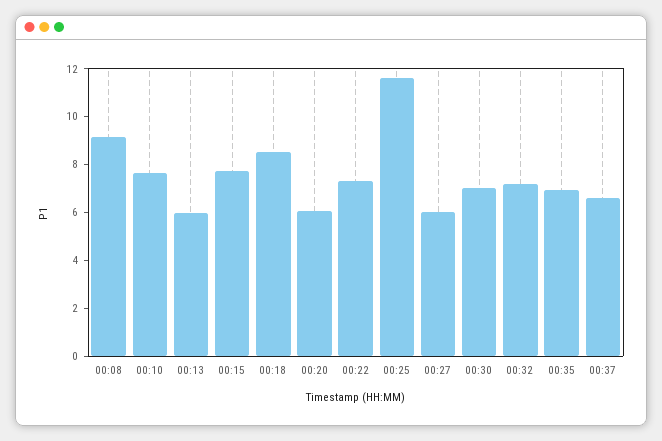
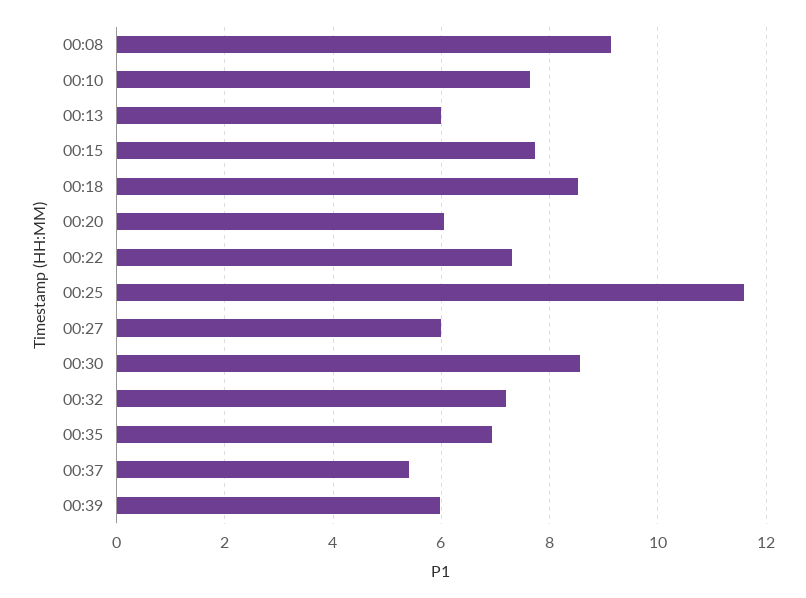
00:30: 7 -> 8.6
00:37: 6.5 -> 5.4
00:39: none -> 6

